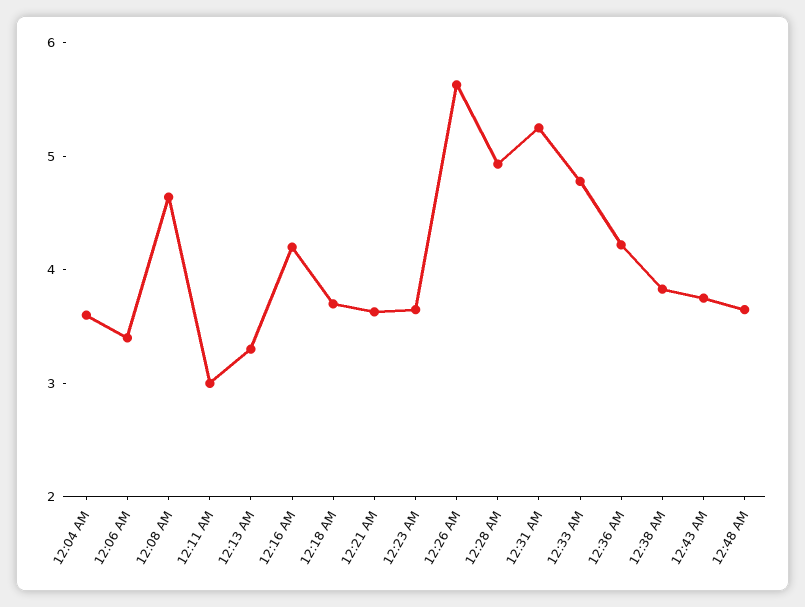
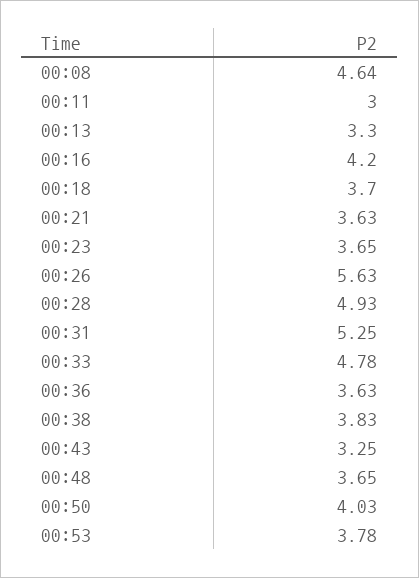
12:04 AM: 3.6 -> none
12:06 AM: 3.4 -> none
12:36 AM: 4.2 -> 3.63
12:43 AM: 3.8 -> 3.25
00:50: none -> 4.03
00:53: none -> 3.78

